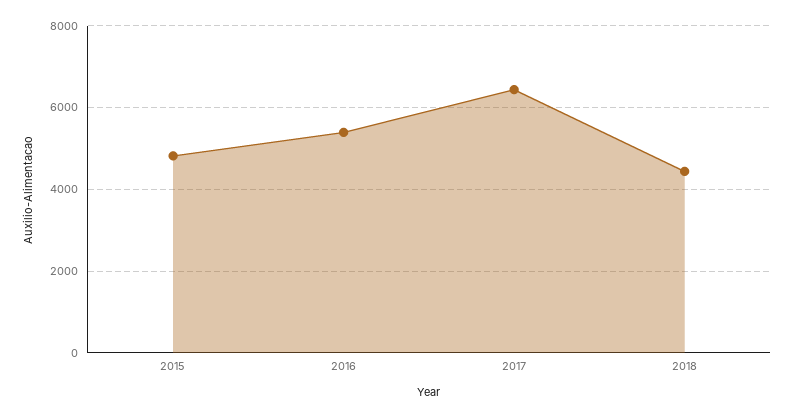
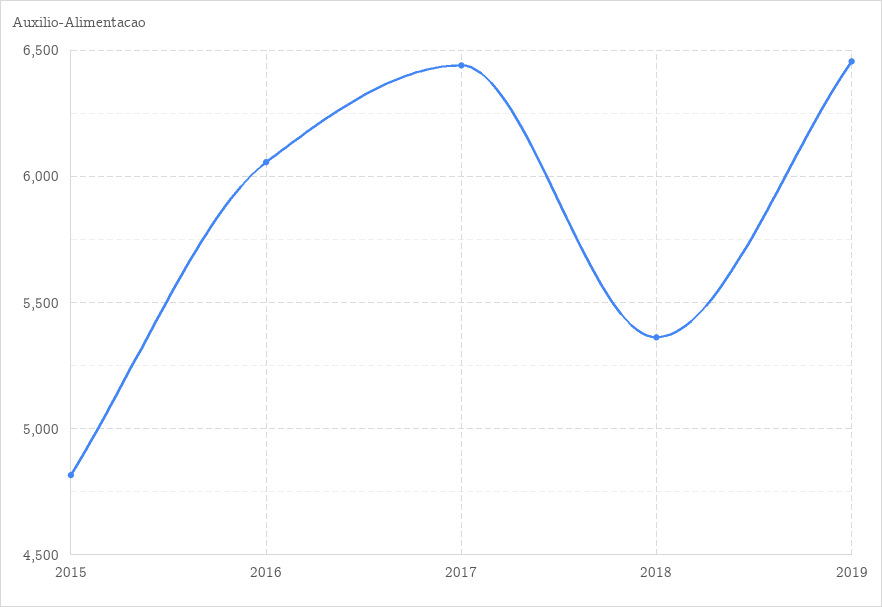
2016: 5400 -> 6050
2018: 4400 -> 5350
2019: none -> 6450

